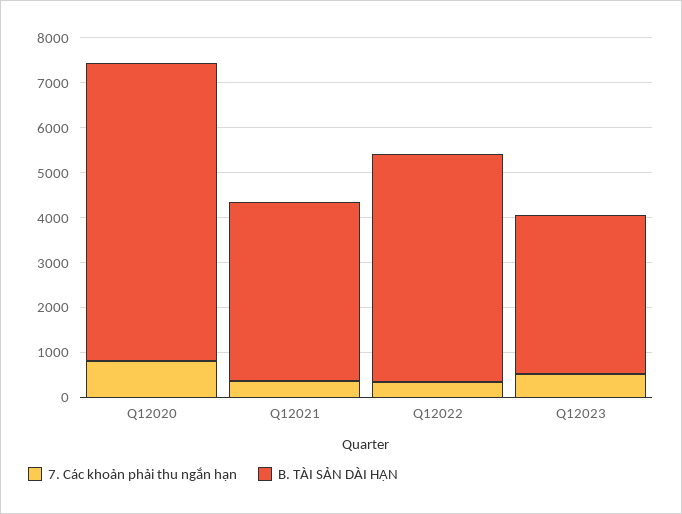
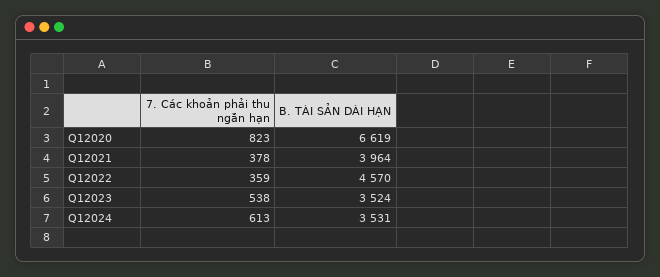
B. TÀI SẢN DÀI HẠN, Q12022: 5000 -> 4570
7. Các khoản phải thu ngắn hạn, Q12024: none -> 613
B. TÀI SẢN DÀI HẠN, Q12024: none -> 3531

